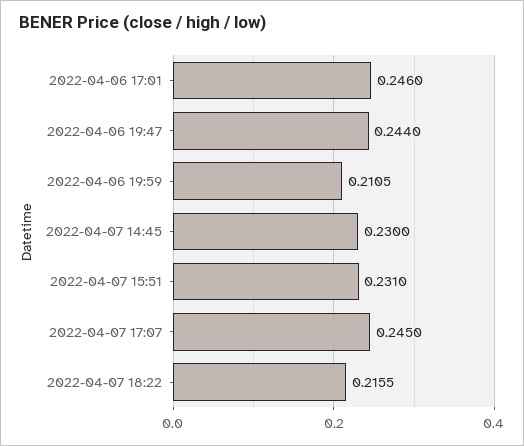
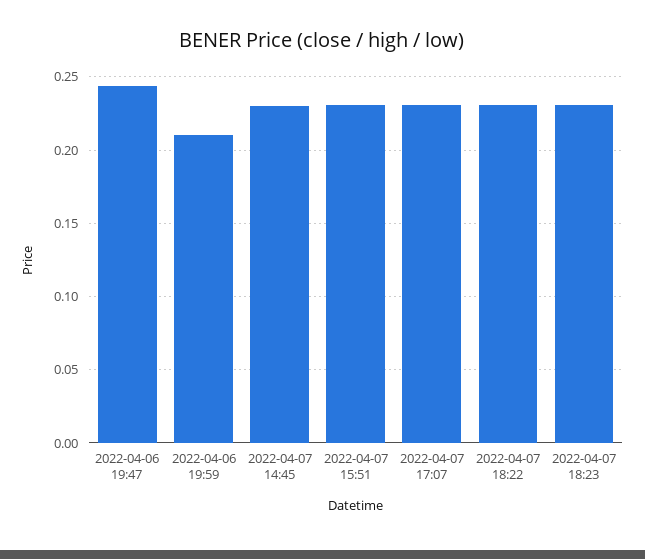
2022-04-06 17:01: 0.246 -> none
2022-04-07 17:07: 0.245 -> 0.23
2022-04-07 18:22: 0.2155 -> 0.23
2022-04-07 18:23: none -> 0.23

